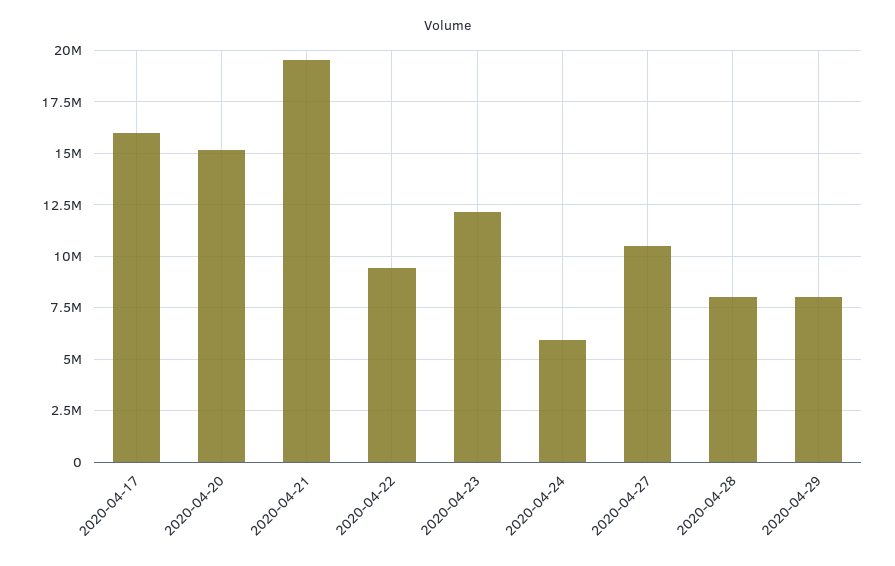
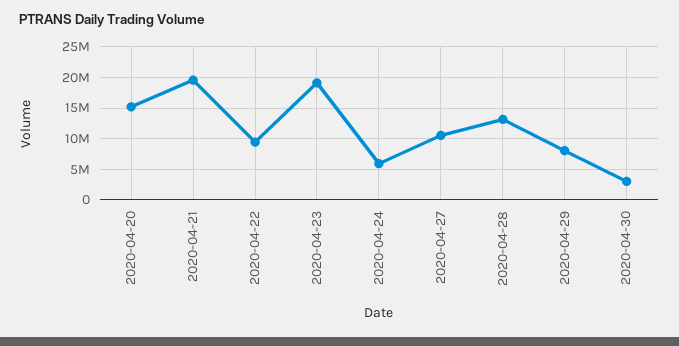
2020-04-17: 16000000 -> none
2020-04-23: 12000000 -> 19000000
2020-04-28: 8000000 -> 13000000
2020-04-30: none -> 3000000

